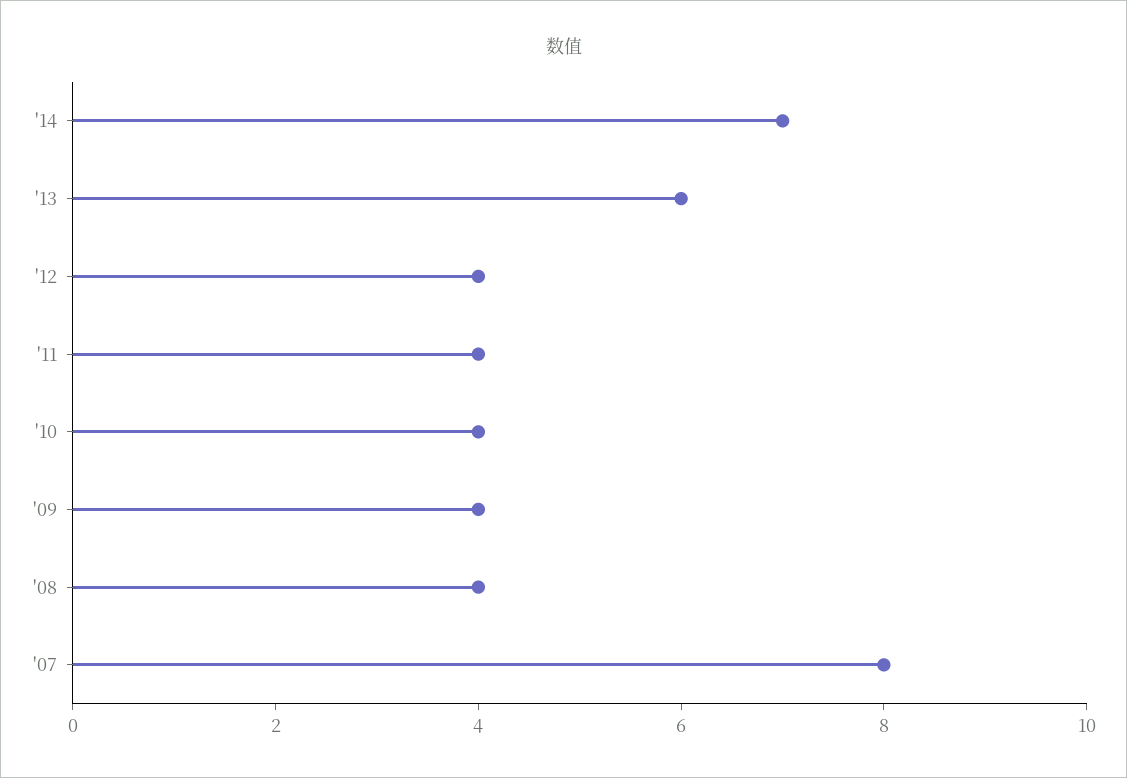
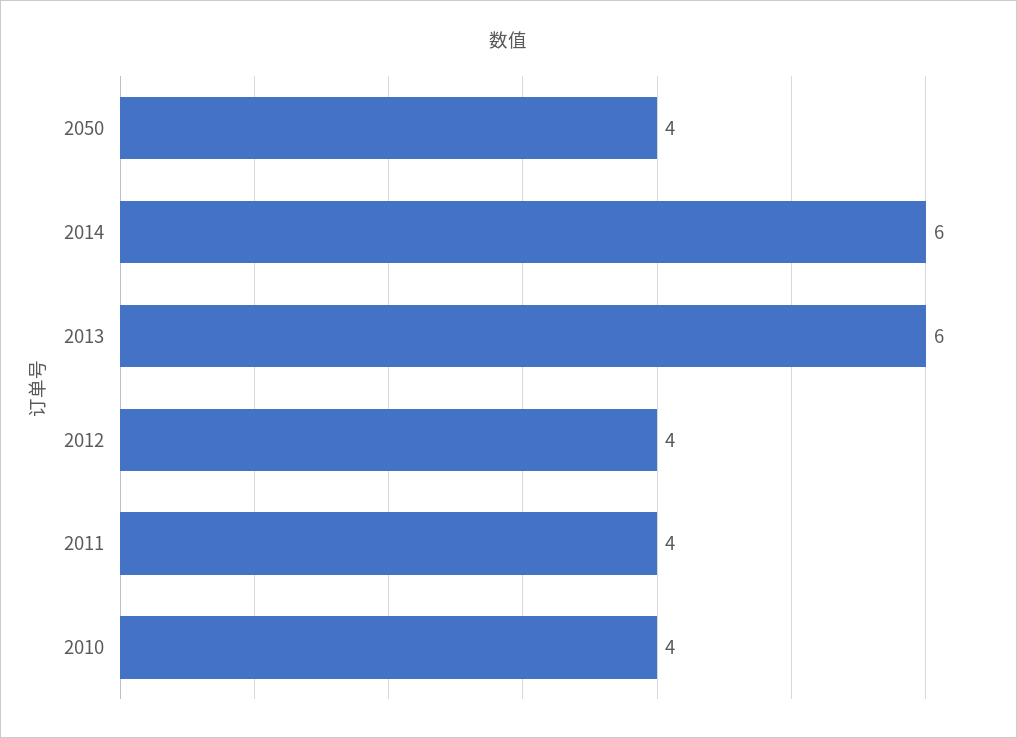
'14: 7 -> 6
'09: 4 -> none
'08: 4 -> none
'07: 8 -> none
2050: none -> 4

